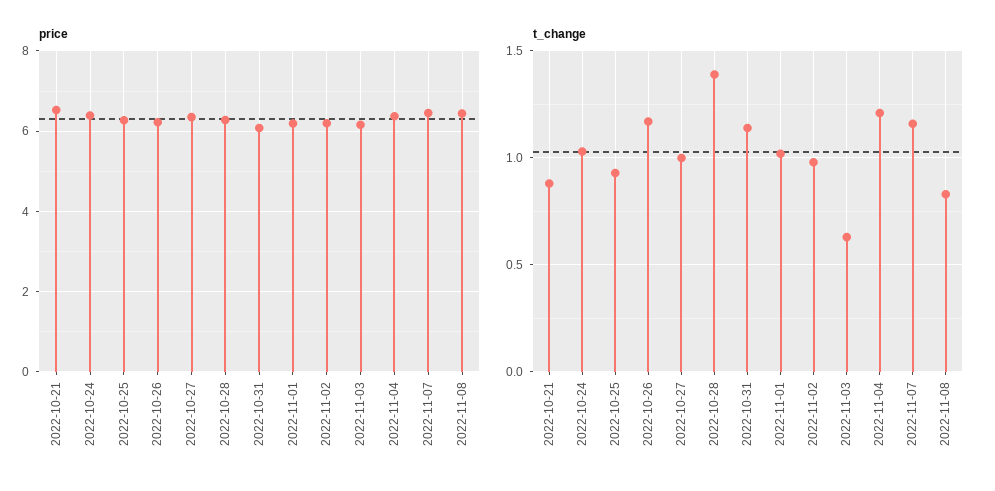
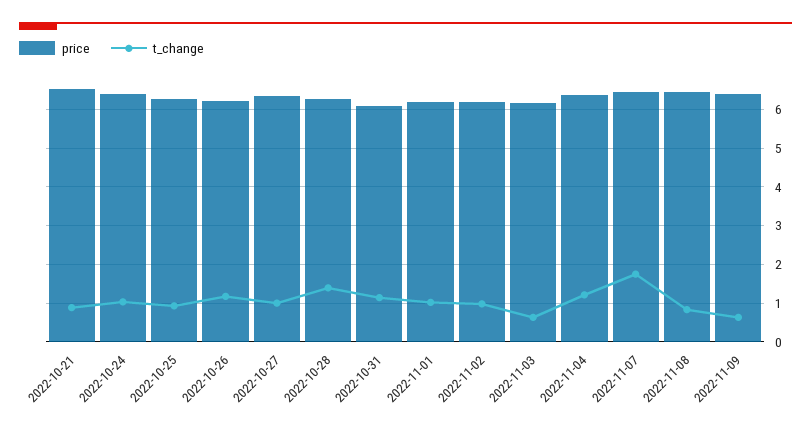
t_change, 2022-11-07: 1.15 -> 1.8
price, 2022-11-09: none -> 6.4
t_change, 2022-11-09: none -> 0.6

